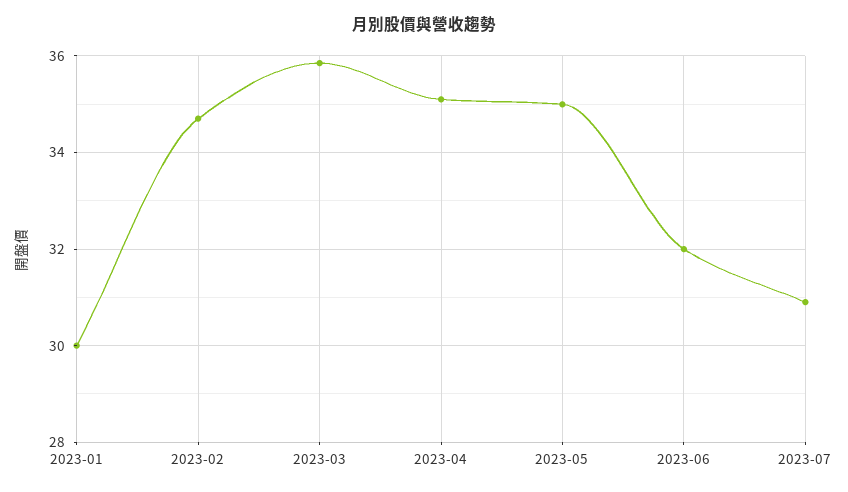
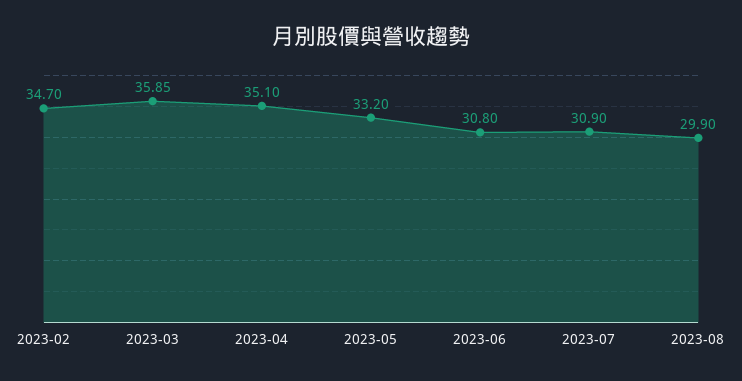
2023-01: 30 -> none
2023-05: 35 -> 33.2
2023-06: 32 -> 30.8
2023-08: none -> 29.9

